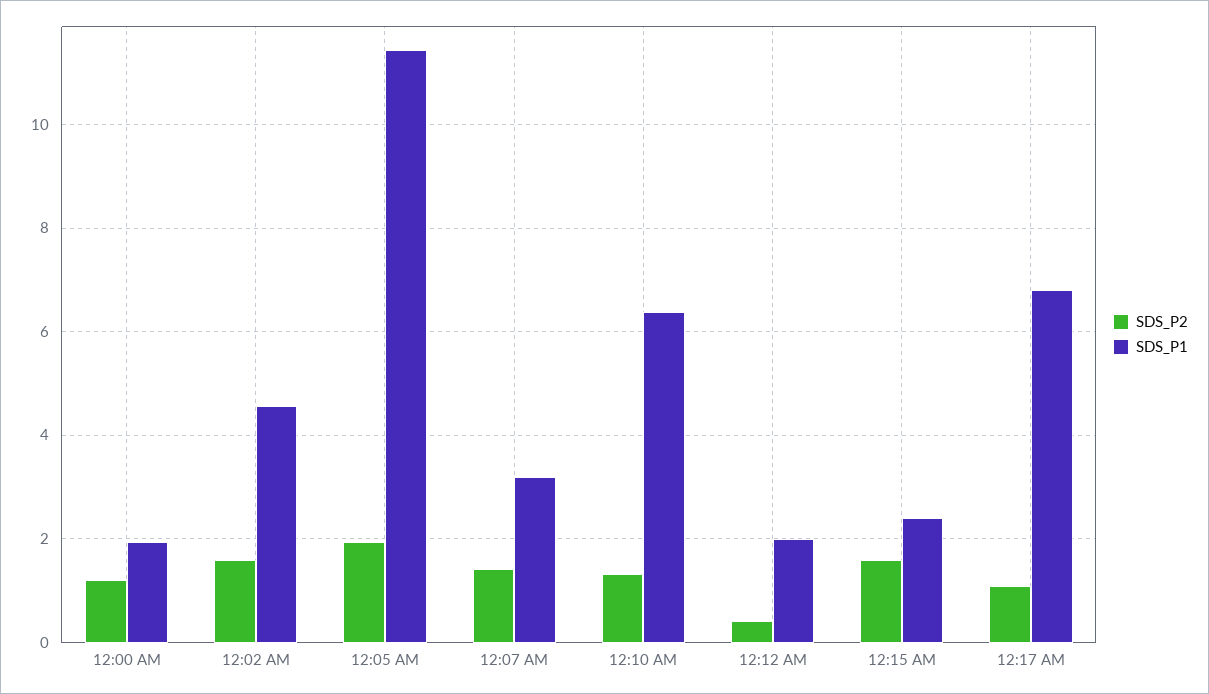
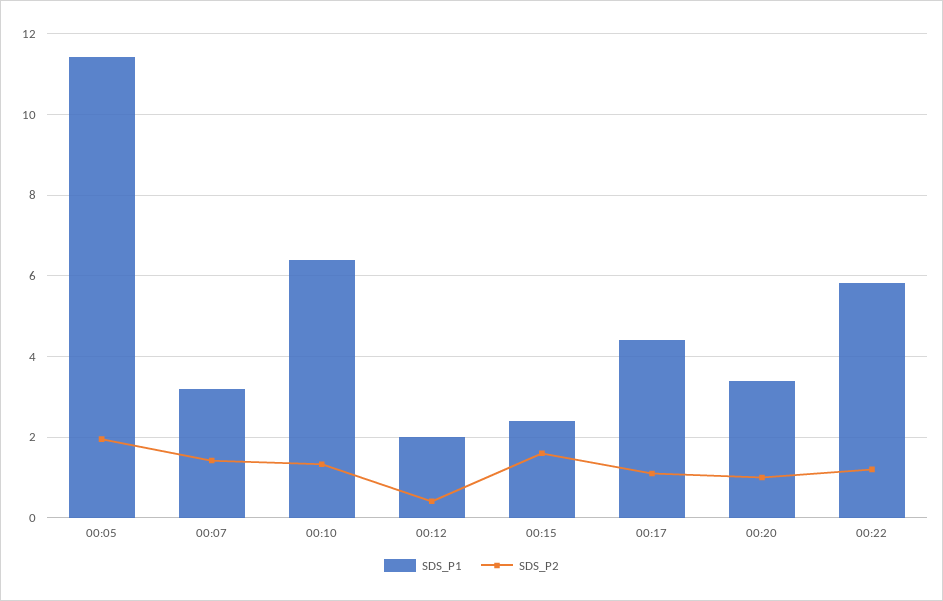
SDS_P2, 12:00 AM: 1.2 -> none
SDS_P1, 12:00 AM: 2 -> none
SDS_P2, 12:02 AM: 1.6 -> none
SDS_P1, 12:02 AM: 4.6 -> none
SDS_P1, 12:17 AM: 6.8 -> 4.4
SDS_P1, 00:20: none -> 3.4
SDS_P2, 00:20: none -> 1
SDS_P1, 00:22: none -> 5.8
SDS_P2, 00:22: none -> 1.2

